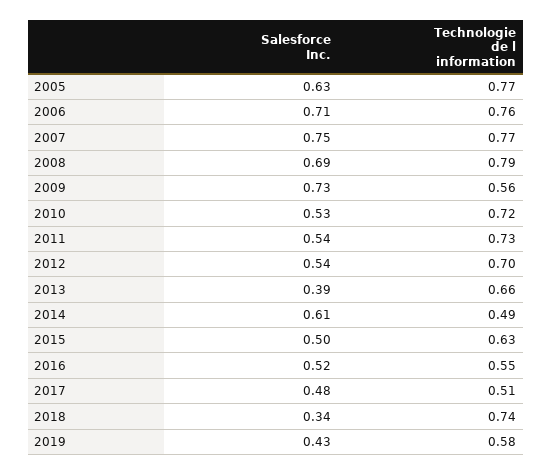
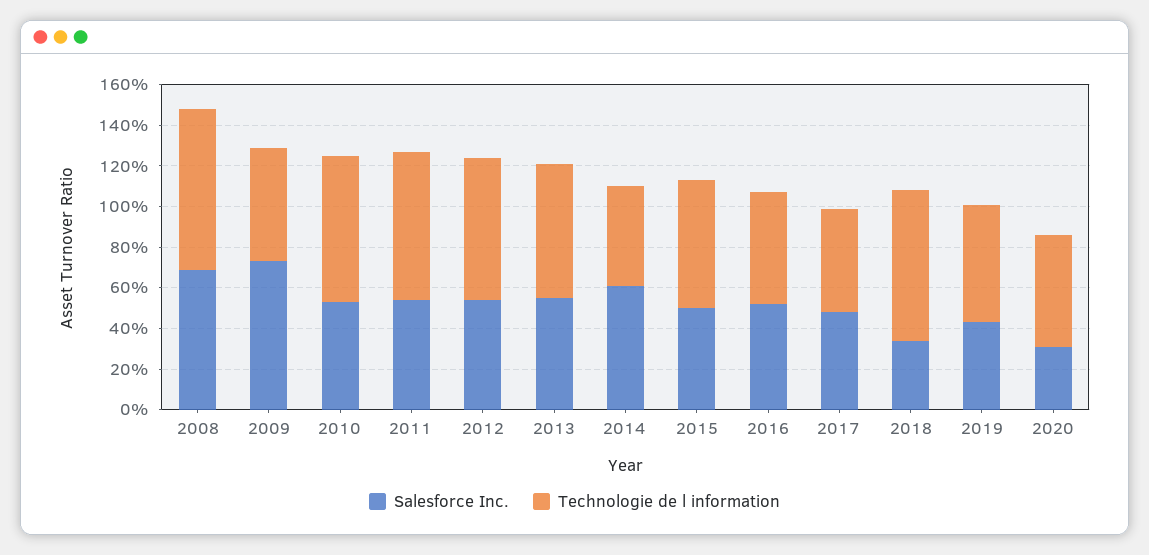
Salesforce Inc., 2005: 0.63 -> none
Technologie de l information, 2005: 0.77 -> none
Salesforce Inc., 2006: 0.71 -> none
Technologie de l information, 2006: 0.76 -> none
Salesforce Inc., 2007: 0.75 -> none
Technologie de l information, 2007: 0.77 -> none
Salesforce Inc., 2013: 0.39 -> 0.55
Salesforce Inc., 2020: none -> 0.3
Technologie de l information, 2020: none -> 0.55

